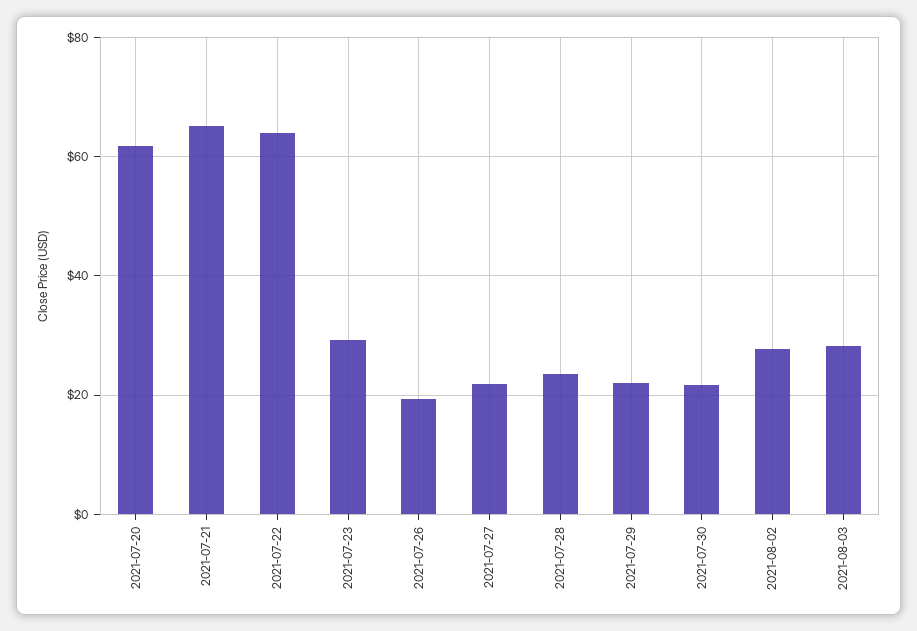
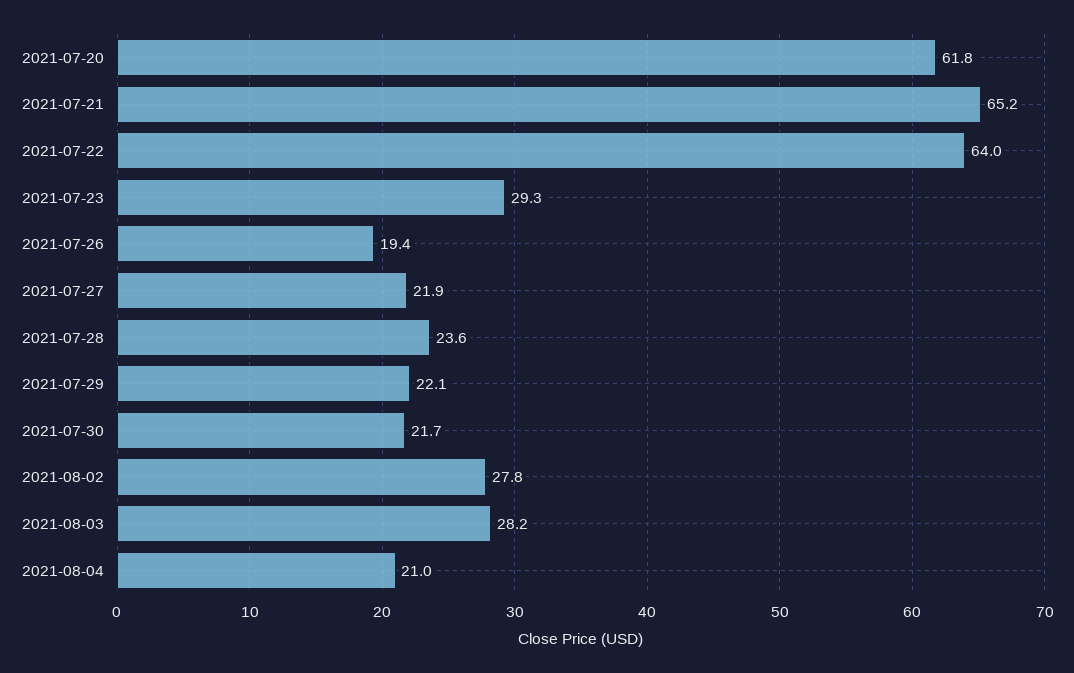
2021-08-04: none -> 21

